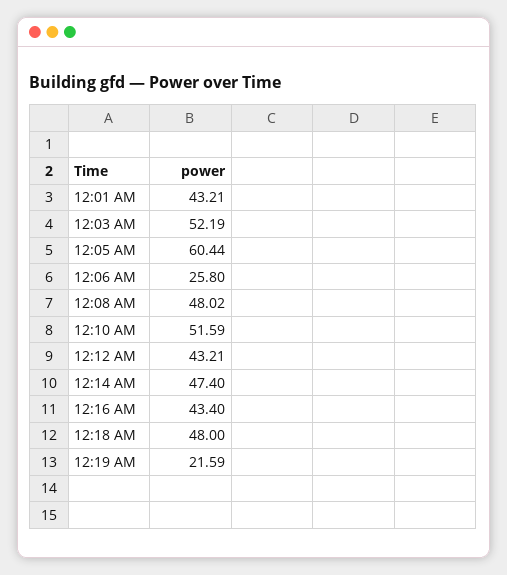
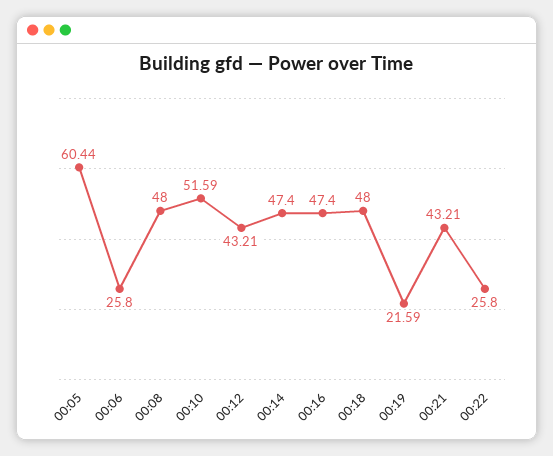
12:01 AM: 43.21 -> none
12:03 AM: 52.19 -> none
12:08 AM: 48.02 -> 48
12:16 AM: 43.4 -> 47.4
00:21: none -> 43.21
00:22: none -> 25.8

